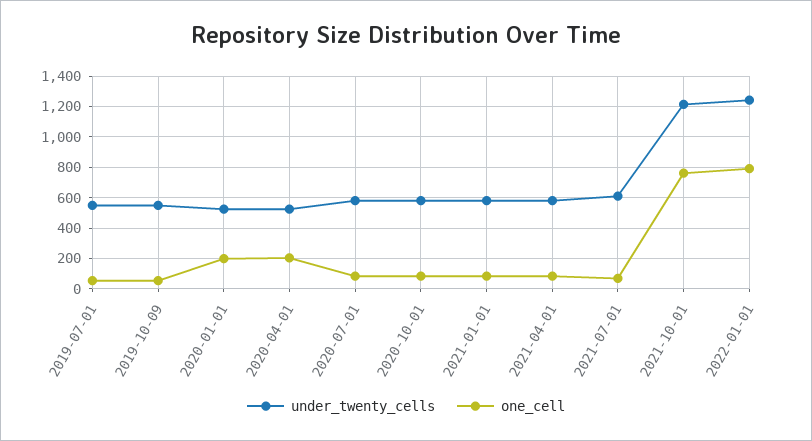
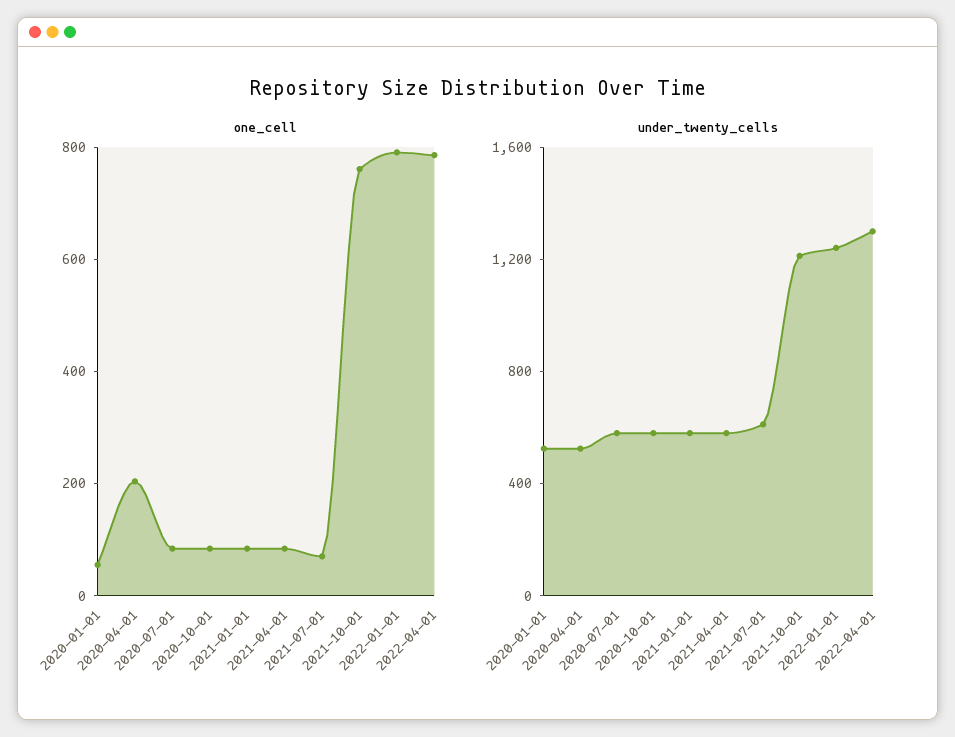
under_twenty_cells, 2019-07-01: 550 -> none
one_cell, 2019-07-01: 50 -> none
under_twenty_cells, 2019-10-09: 550 -> none
one_cell, 2019-10-09: 50 -> none
one_cell, 2020-01-01: 200 -> 50
one_cell, 2022-04-01: none -> 800
under_twenty_cells, 2022-04-01: none -> 1300

